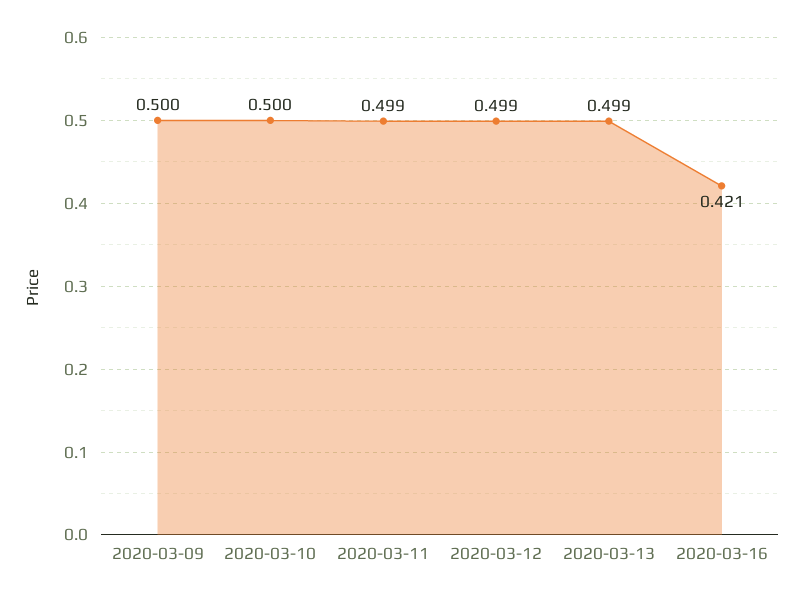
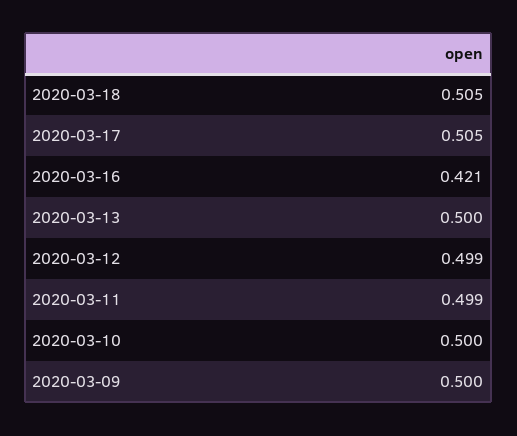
2020-03-13: 0.499 -> 0.5
2020-03-18: none -> 0.505
2020-03-17: none -> 0.505

